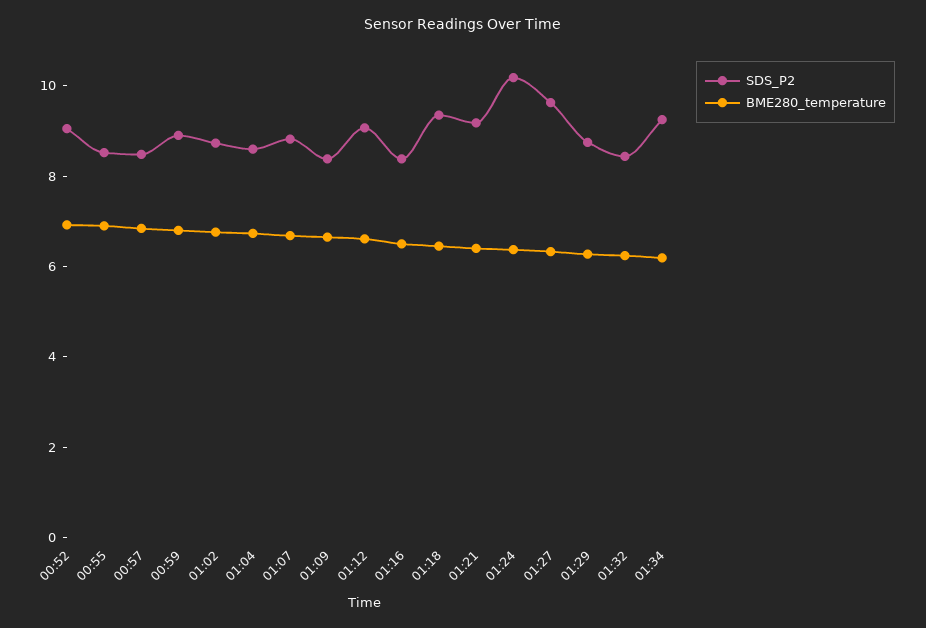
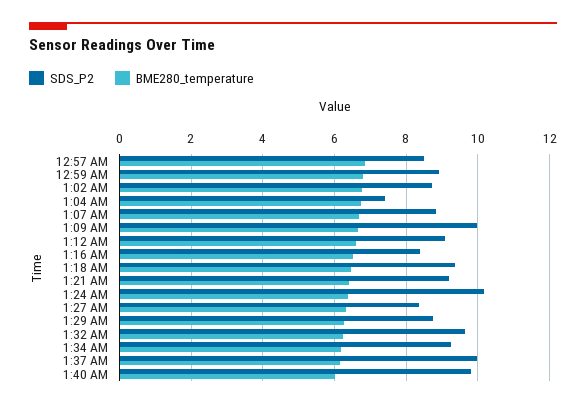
SDS_P2, 00:52: 9 -> none
BME280_temperature, 00:52: 7 -> none
SDS_P2, 00:55: 8.5 -> none
BME280_temperature, 00:55: 7 -> none
SDS_P2, 01:04: 8.5 -> 7.4
SDS_P2, 01:09: 8.5 -> 10
SDS_P2, 01:27: 9.5 -> 8.4
SDS_P2, 01:32: 8.5 -> 9.6
SDS_P2, 1:37 AM: none -> 10
BME280_temperature, 1:37 AM: none -> 6.2
SDS_P2, 1:40 AM: none -> 9.8
BME280_temperature, 1:40 AM: none -> 6

